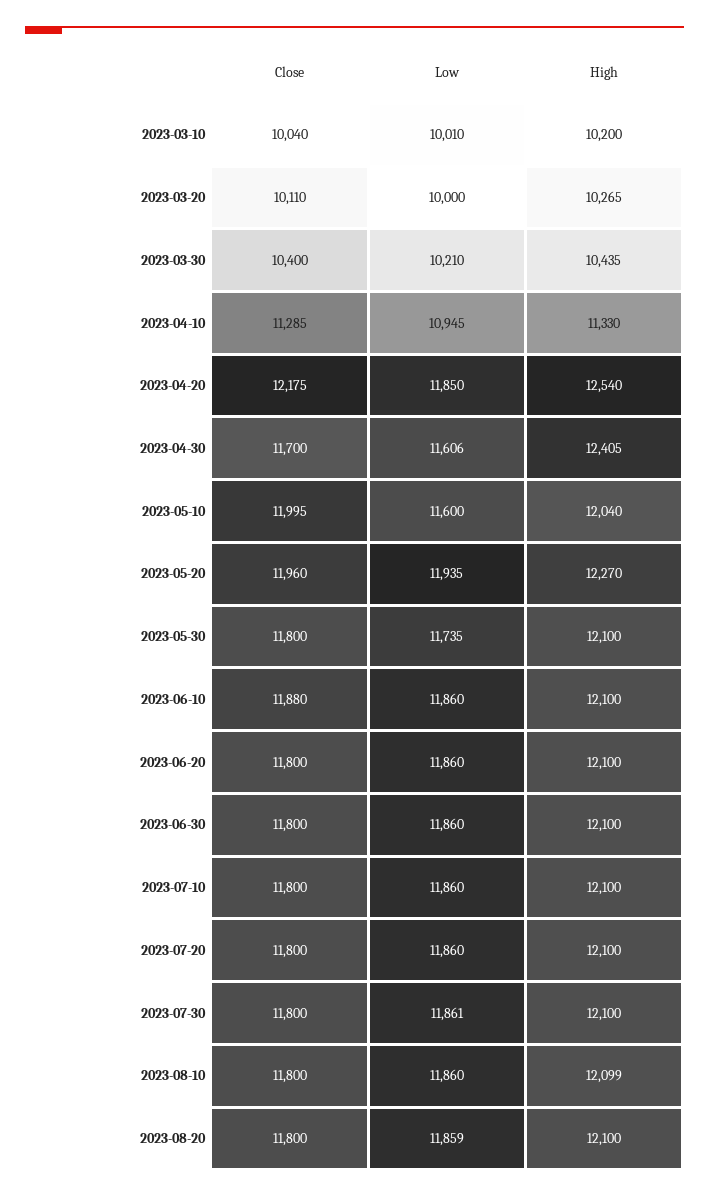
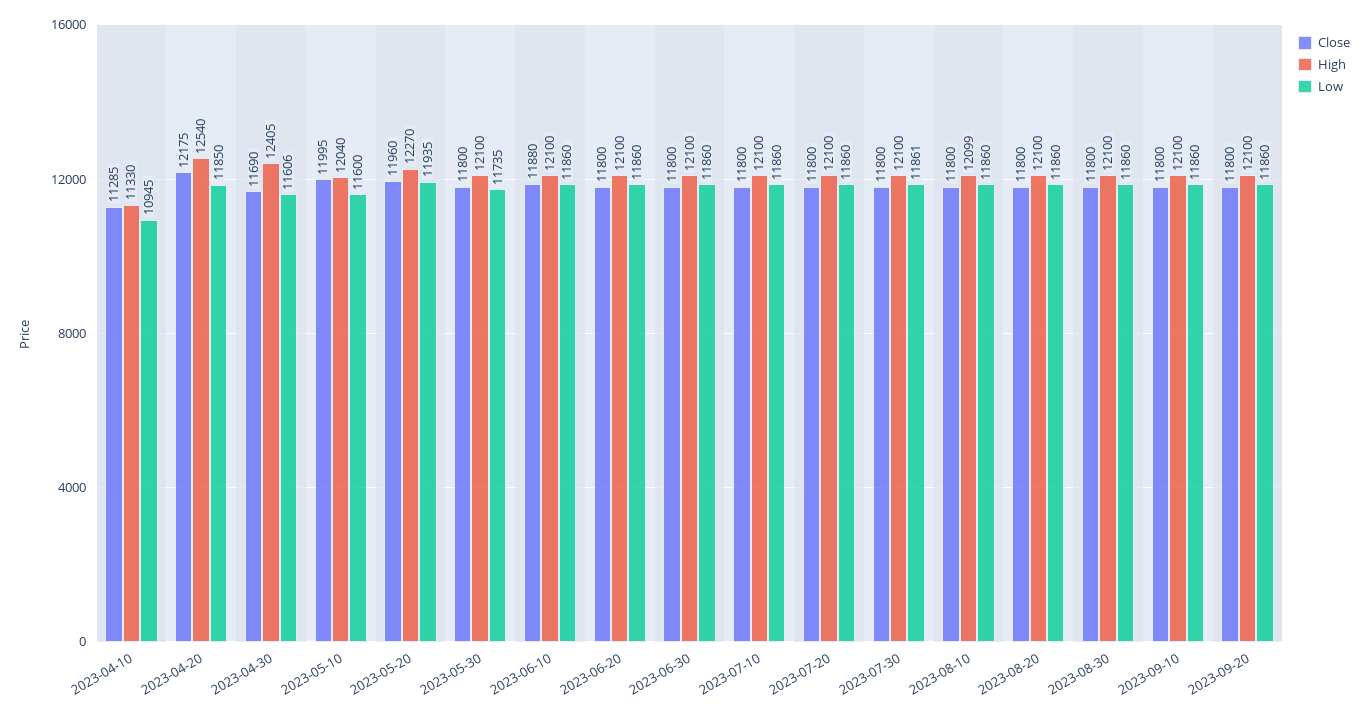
Close, 2023-03-10: 10040 -> none
Low, 2023-03-10: 10010 -> none
High, 2023-03-10: 10200 -> none
Close, 2023-03-20: 10110 -> none
Low, 2023-03-20: 10000 -> none
High, 2023-03-20: 10265 -> none
Close, 2023-03-30: 10400 -> none
Low, 2023-03-30: 10210 -> none
High, 2023-03-30: 10435 -> none
Close, 2023-04-30: 11700 -> 11690
Low, 2023-08-20: 11859 -> 11860
Close, 2023-08-30: none -> 11800
High, 2023-08-30: none -> 12100
Low, 2023-08-30: none -> 11860
Close, 2023-09-10: none -> 11800
High, 2023-09-10: none -> 12100
Low, 2023-09-10: none -> 11860
Close, 2023-09-20: none -> 11800
High, 2023-09-20: none -> 12100
Low, 2023-09-20: none -> 11860

